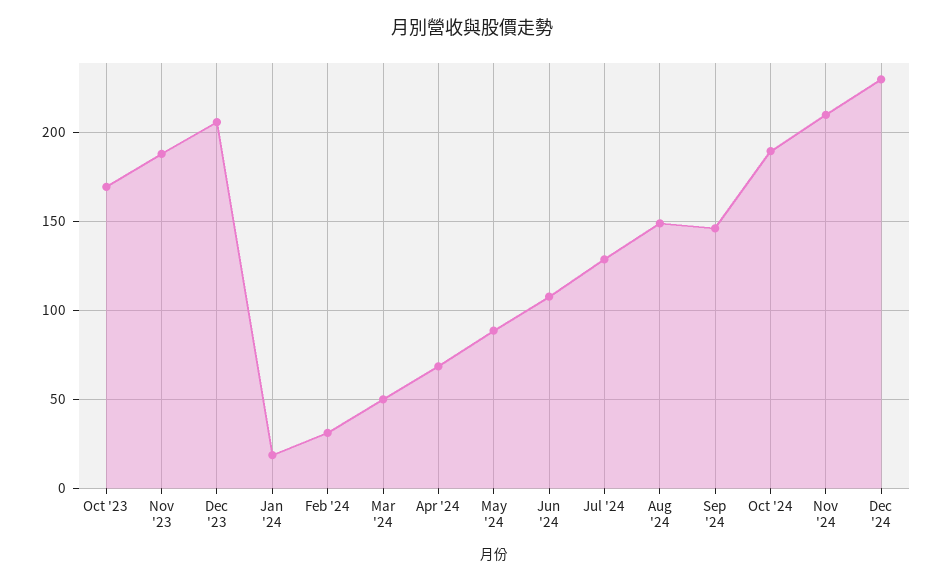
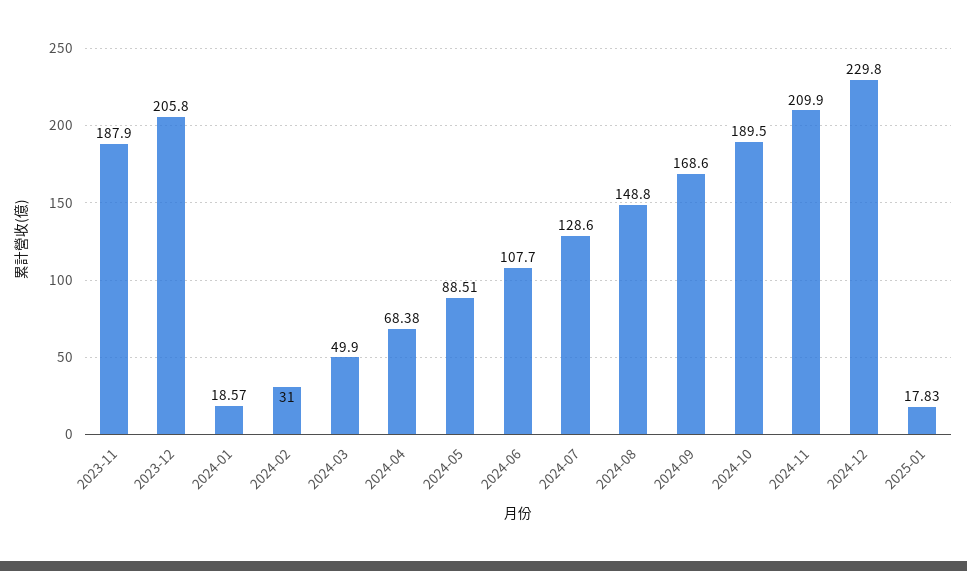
Oct '23: 170 -> none
Sep '24: 145 -> 168.6
2025-01: none -> 17.83

